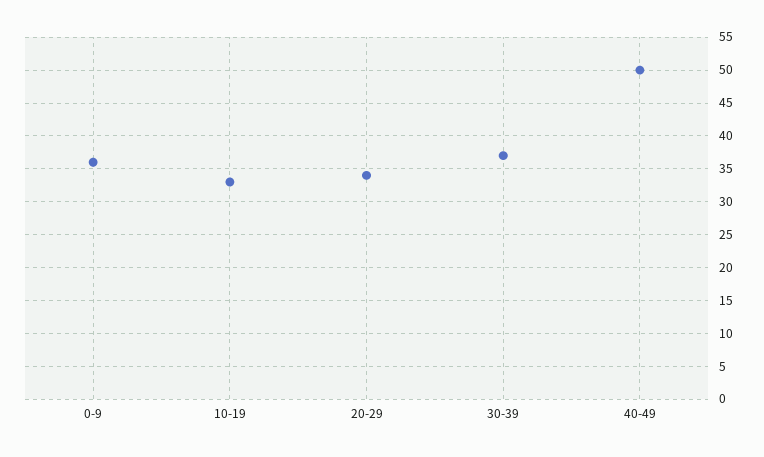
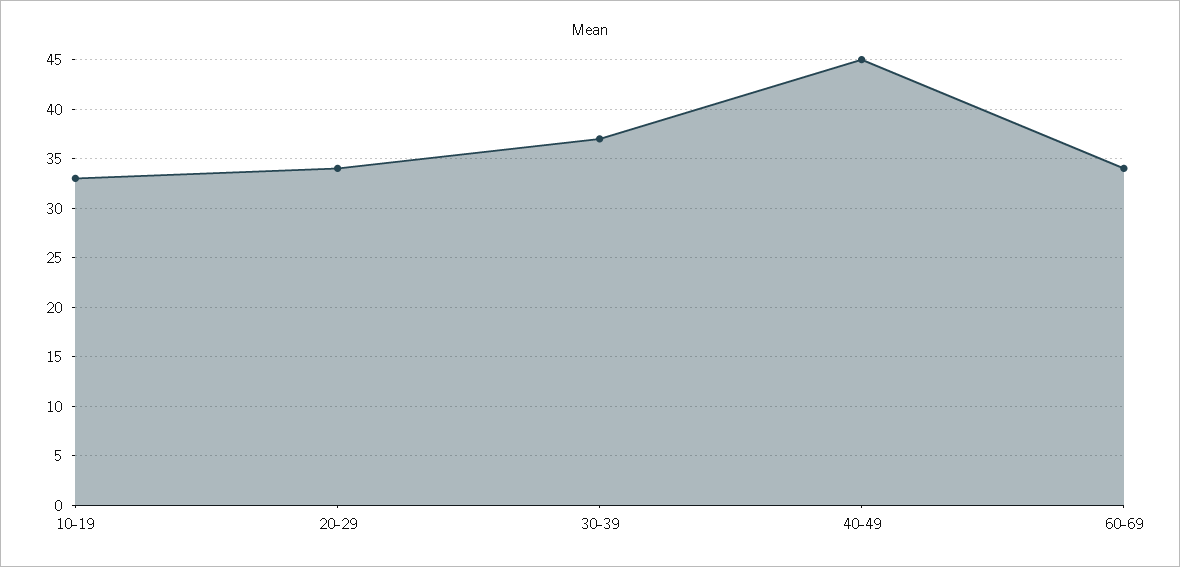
0-9: 36 -> none
40-49: 50 -> 45
60-69: none -> 34

